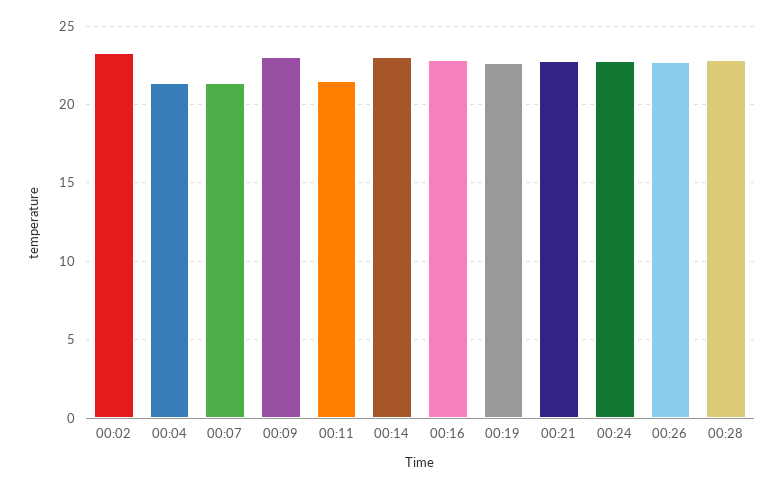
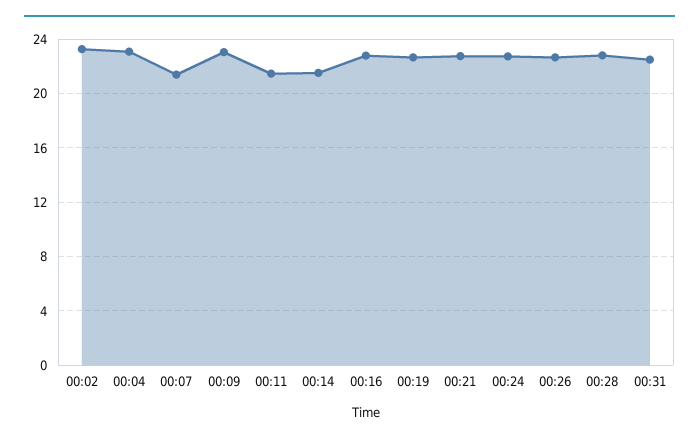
00:04: 21.5 -> 23
00:14: 23 -> 21.5
00:31: none -> 22.5

